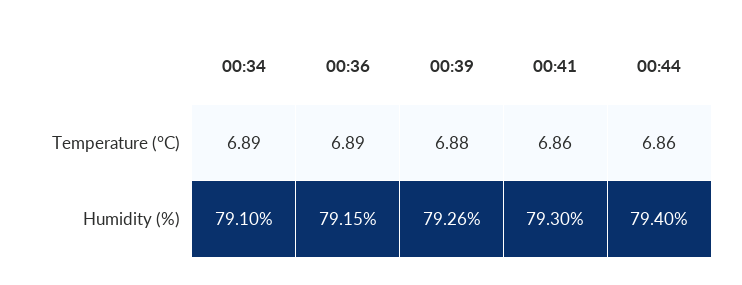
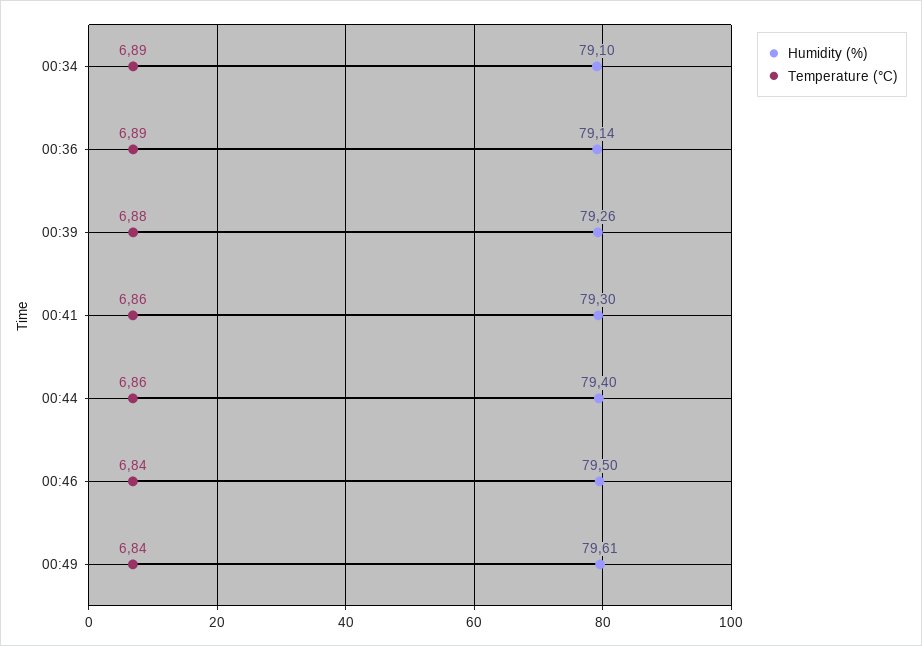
Humidity (%), 00:36: 79.15 -> 79.14
Humidity (%), 00:46: none -> 79.5
Temperature (°C), 00:46: none -> 6.84
Humidity (%), 00:49: none -> 79.61
Temperature (°C), 00:49: none -> 6.84

